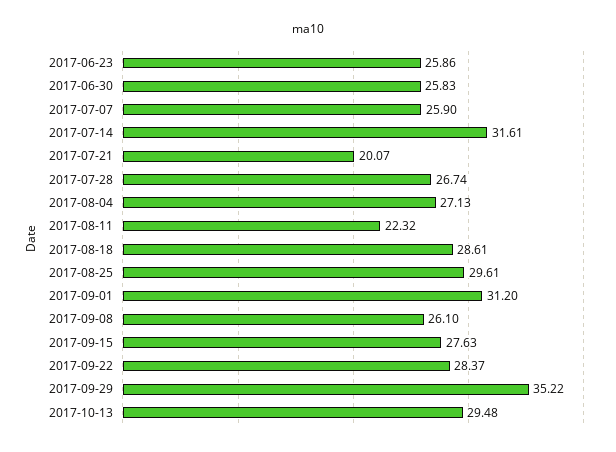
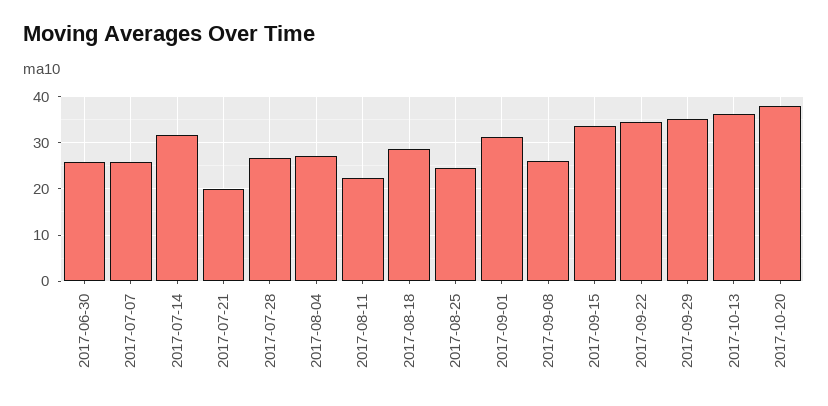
2017-06-23: 25.86 -> none
2017-08-25: 29.61 -> 24
2017-09-15: 27.63 -> 34
2017-09-22: 28.37 -> 34
2017-10-13: 29.48 -> 36
2017-10-20: none -> 38

